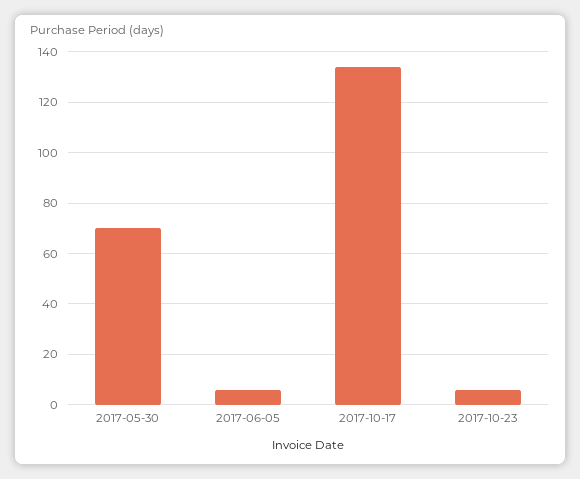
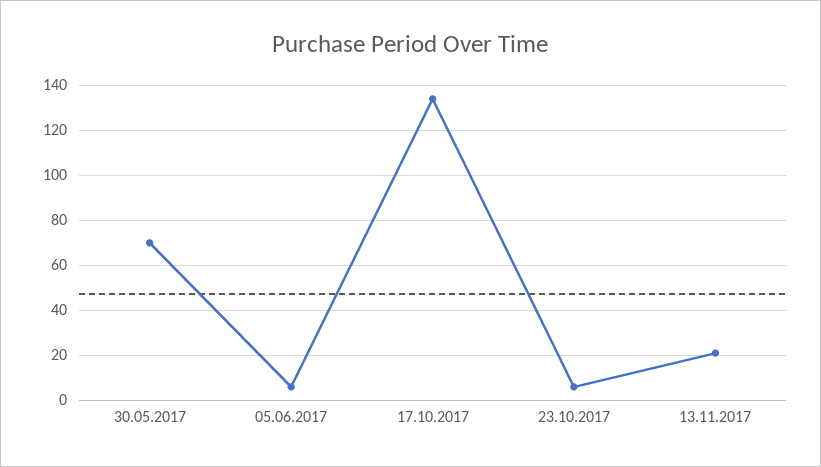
13.11.2017: none -> 20

